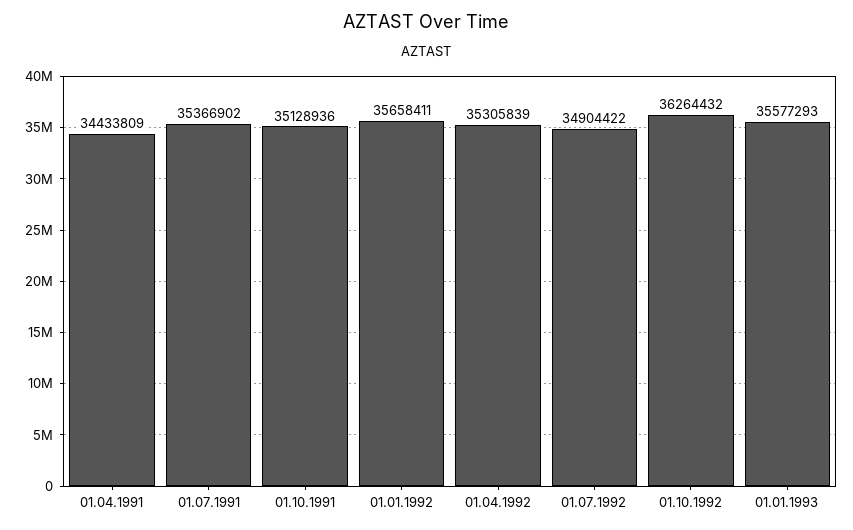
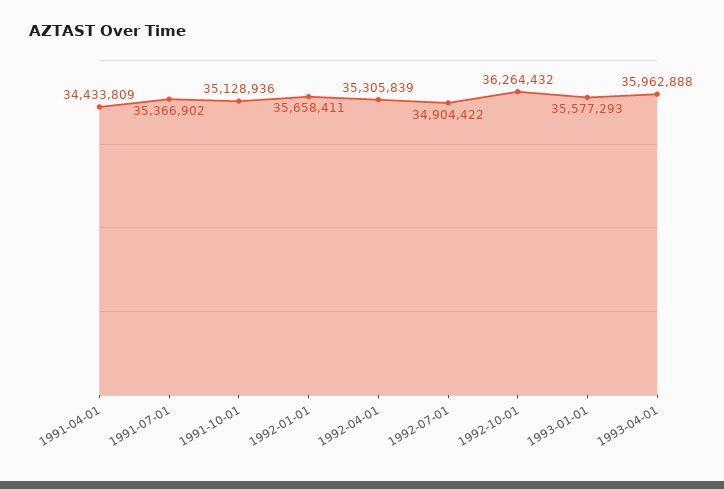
1993-04-01: none -> 35962888

